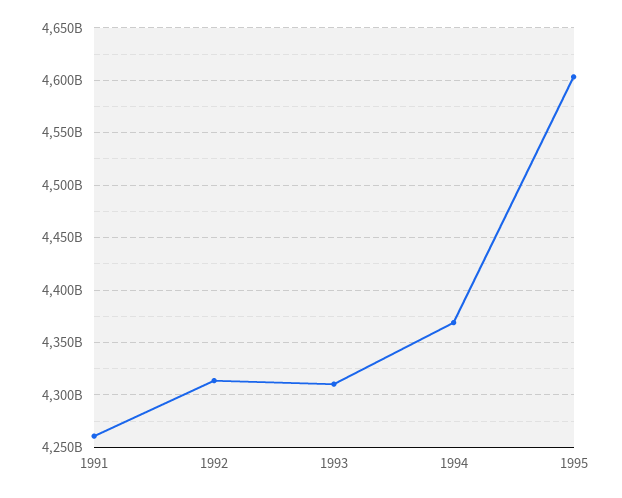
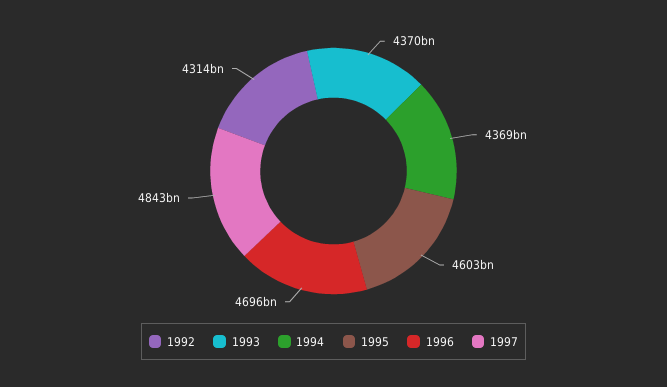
1991: 4260000000000 -> none
1993: 4310000000000 -> 4370000000000
1996: none -> 4696000000000
1997: none -> 4843000000000

